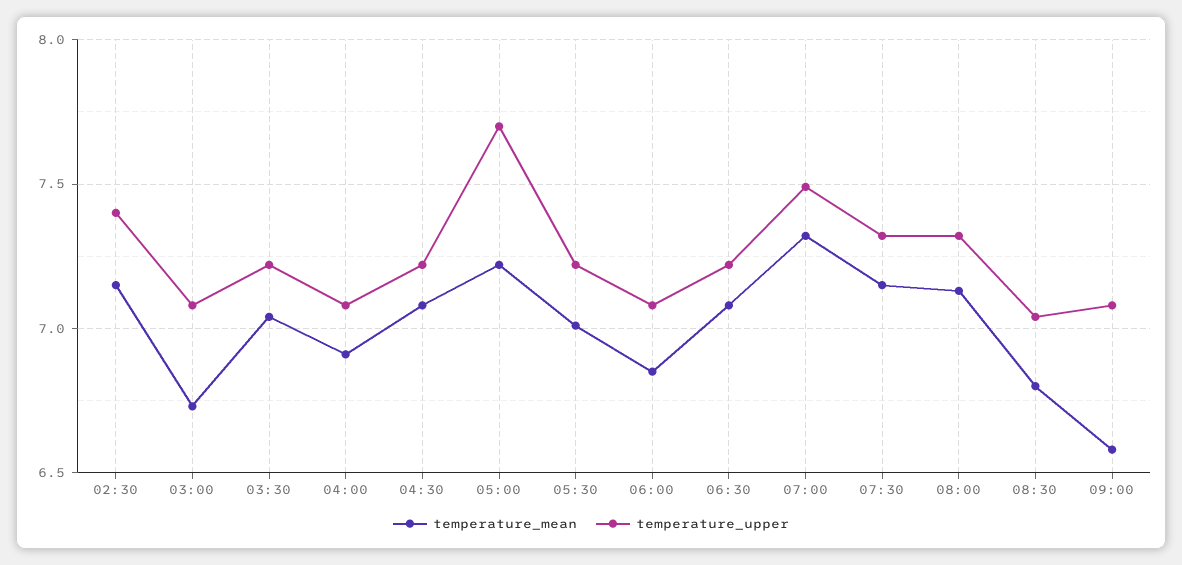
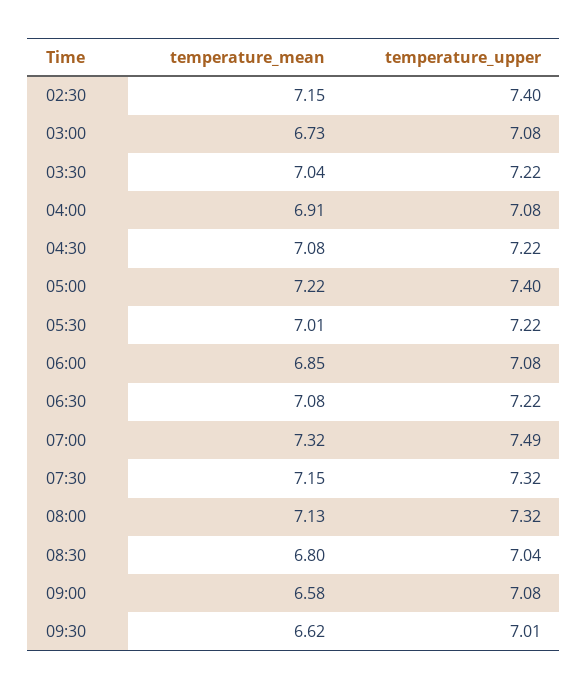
temperature_upper, 05:00: 7.7 -> 7.4
temperature_mean, 09:30: none -> 6.62
temperature_upper, 09:30: none -> 7.01

